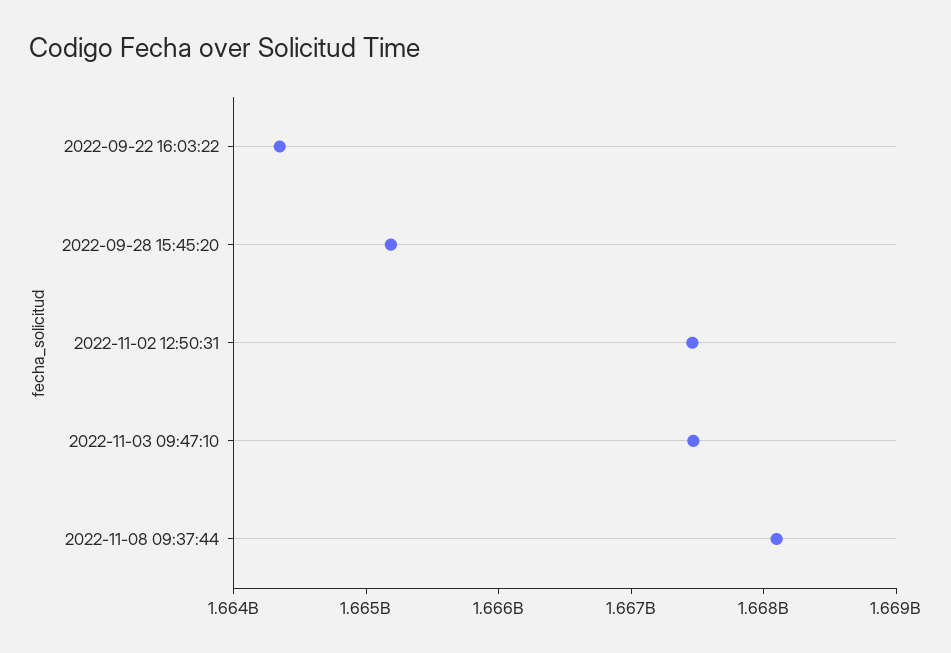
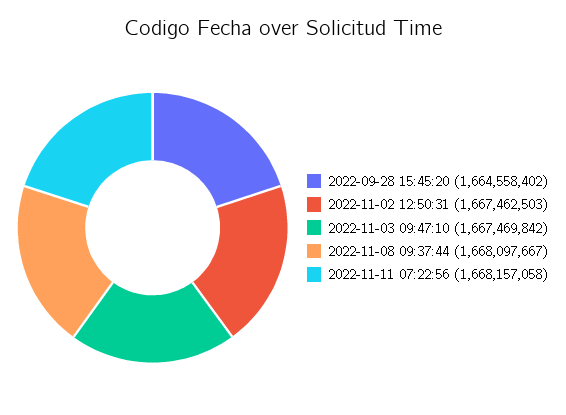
2022-09-22 16:03:22: 1664400000 -> none
2022-09-28 15:45:20: 1665200000 -> 1664558402
2022-11-11 07:22:56: none -> 1668157058

